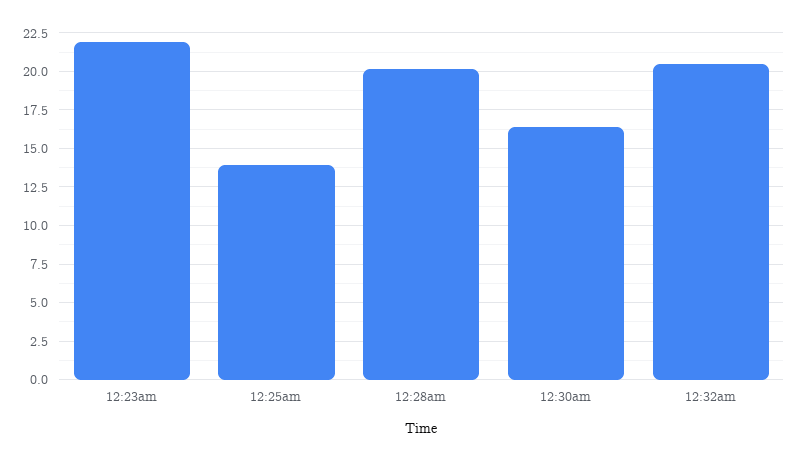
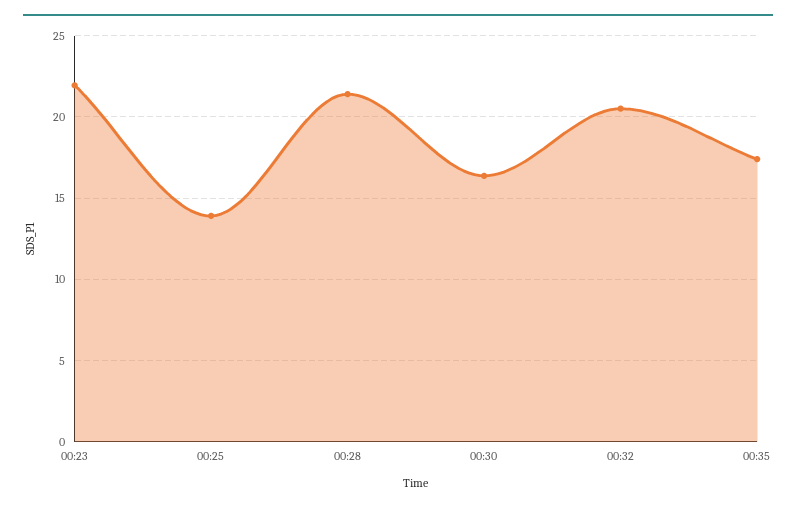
12:28am: 20 -> 21.5
00:35: none -> 17.5

